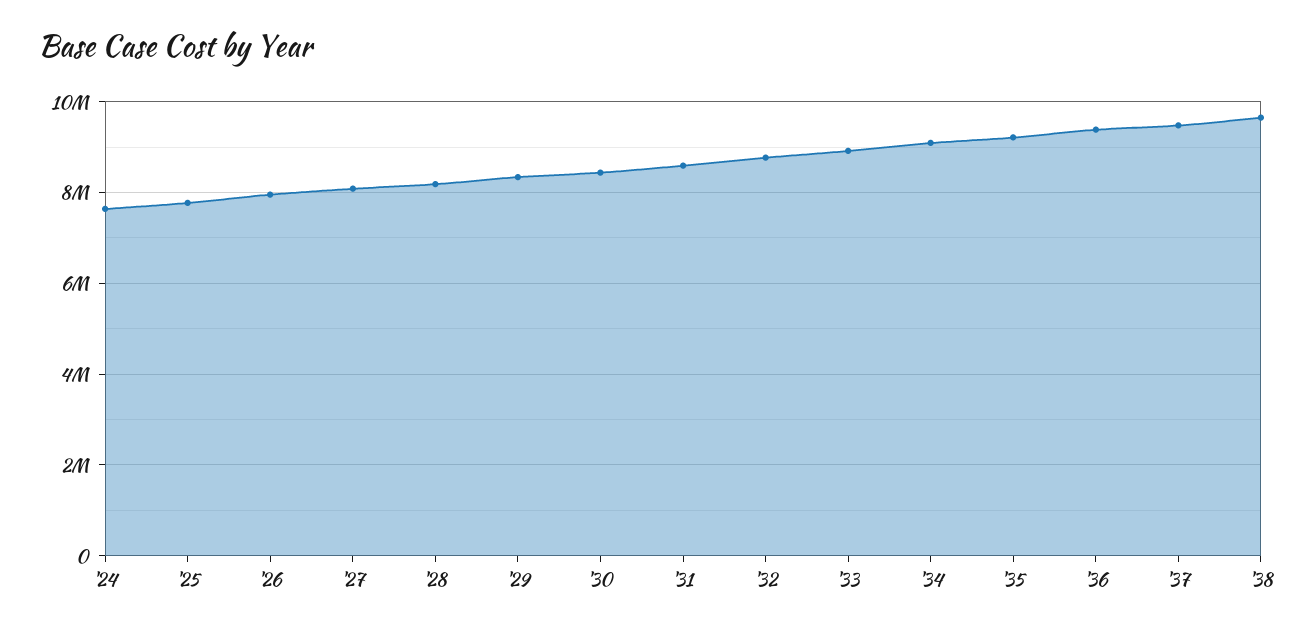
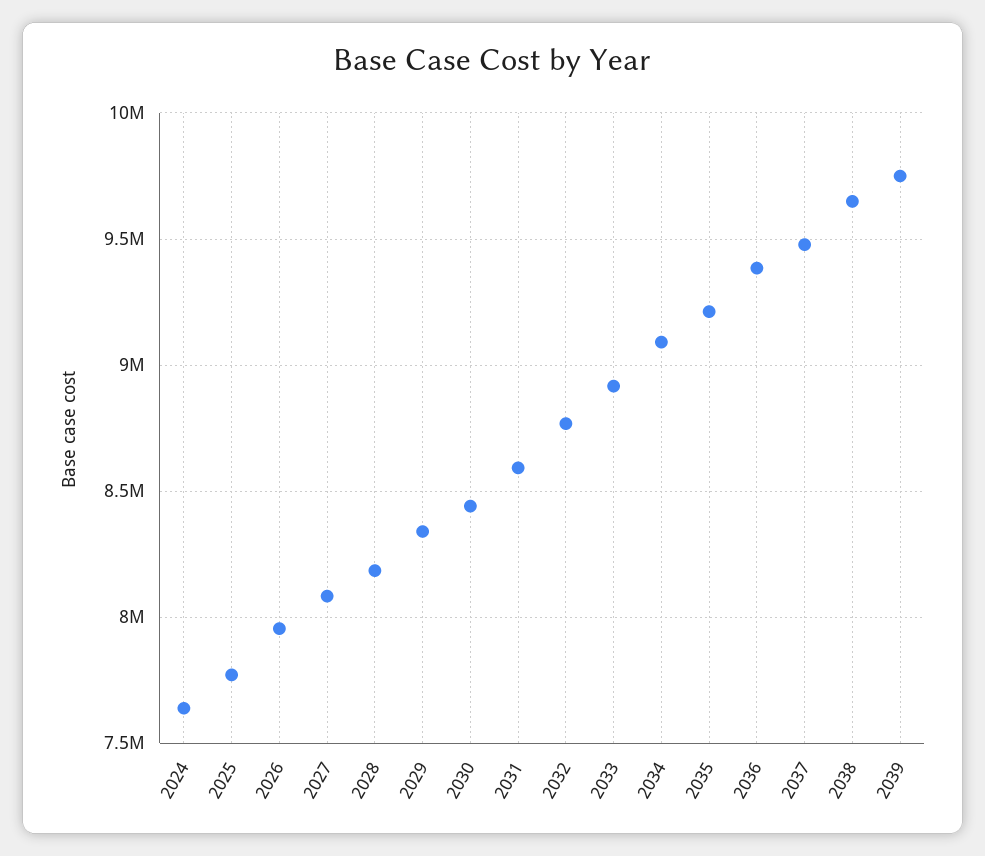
2039: none -> 9750000

